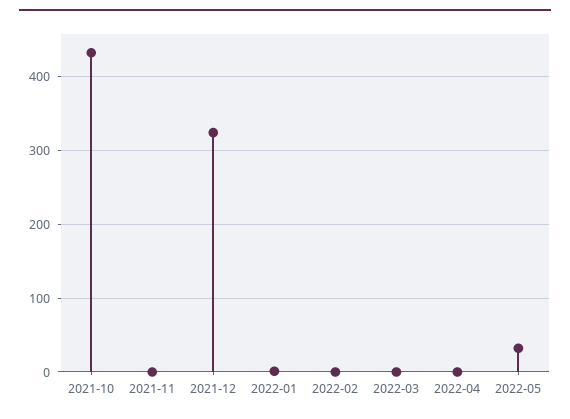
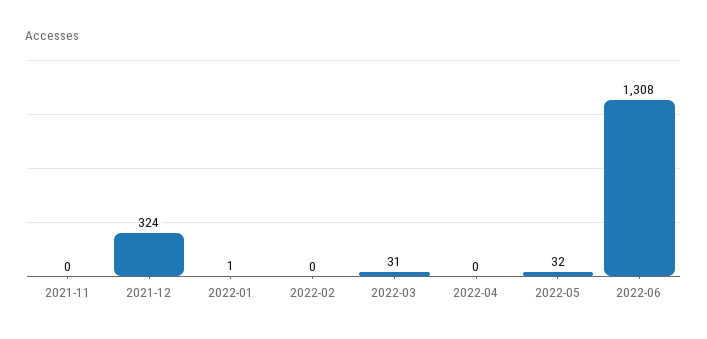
2021-10: 430 -> none
2022-03: 0 -> 31
2022-06: none -> 1308

